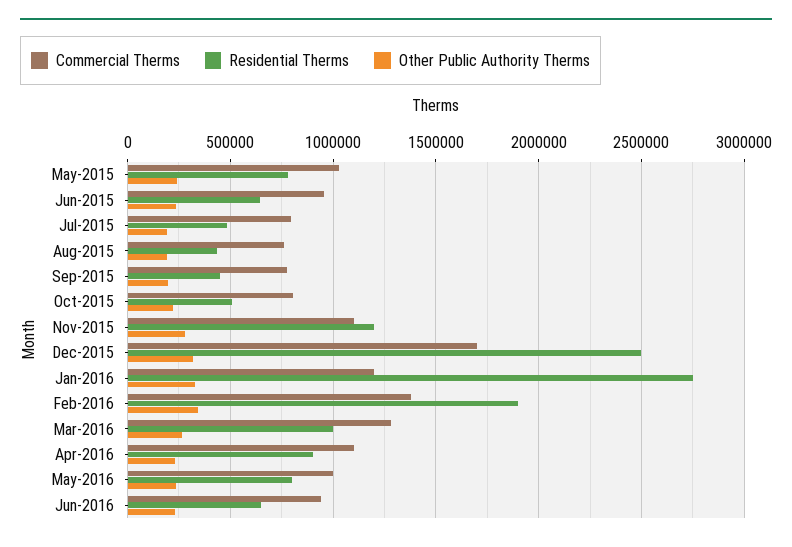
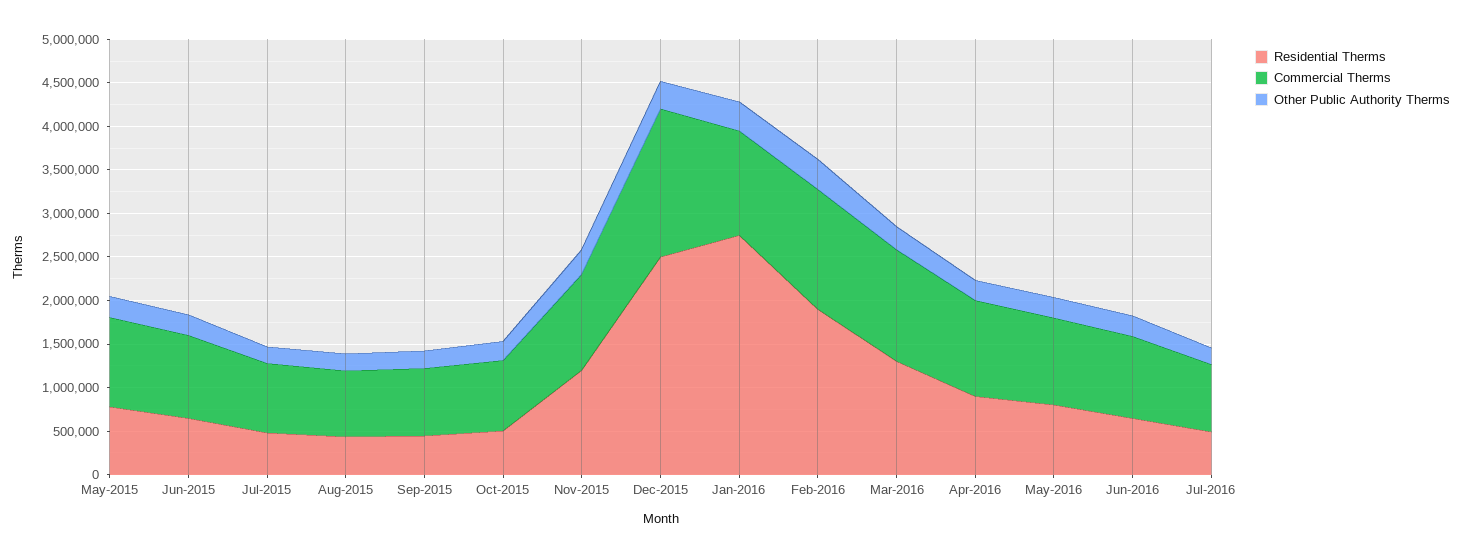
Residential Therms, Mar-2016: 1000000 -> 1300000
Residential Therms, Jul-2016: none -> 500000
Commercial Therms, Jul-2016: none -> 800000
Other Public Authority Therms, Jul-2016: none -> 200000

